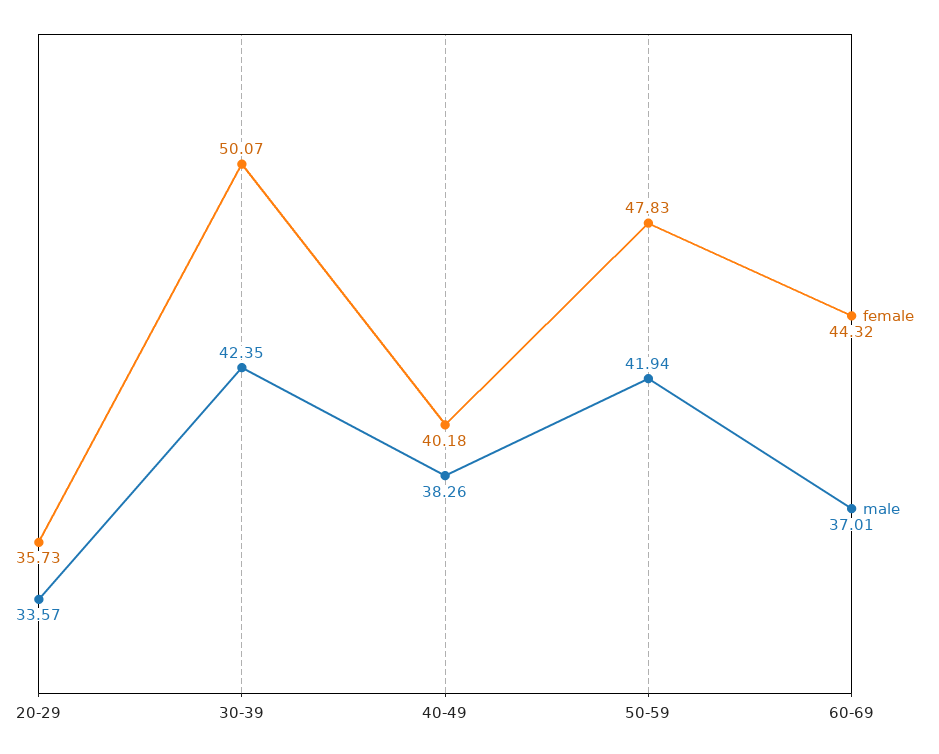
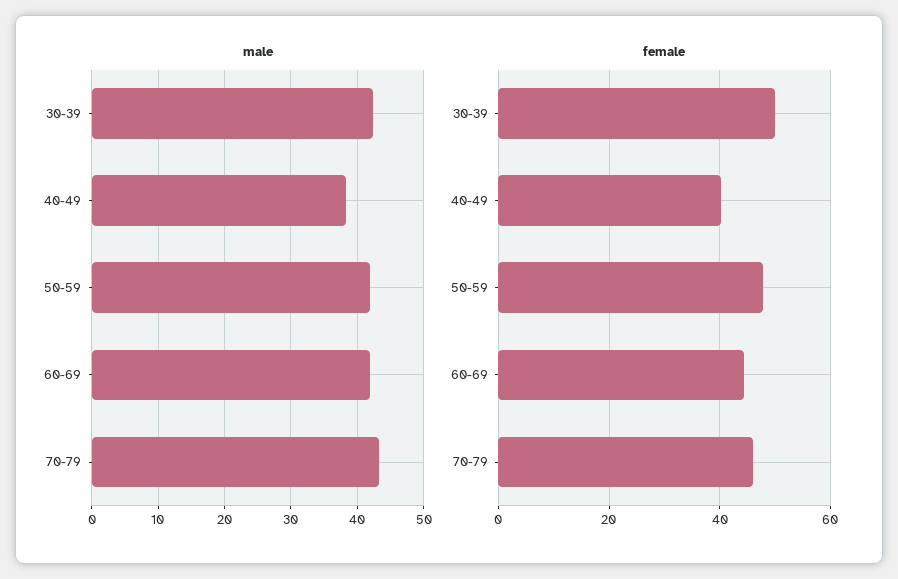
female, 20-29: 35.73 -> none
male, 20-29: 33.57 -> none
male, 60-69: 37.01 -> 42
male, 70-79: none -> 43
female, 70-79: none -> 46

